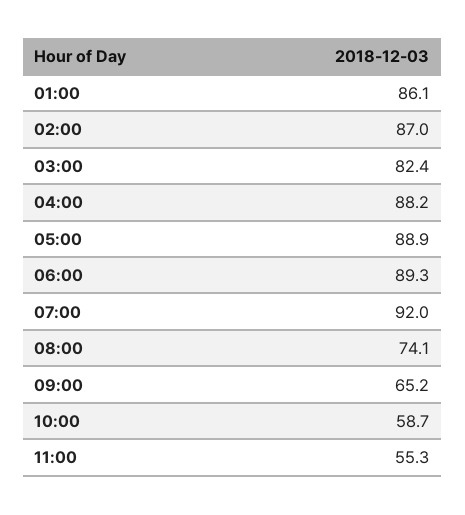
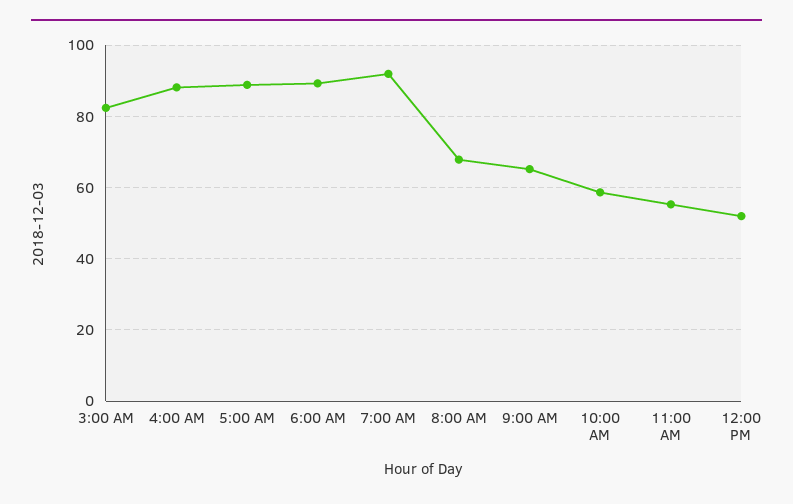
01:00: 86.1 -> none
02:00: 87 -> none
08:00: 74.1 -> 68
12:00 PM: none -> 52

